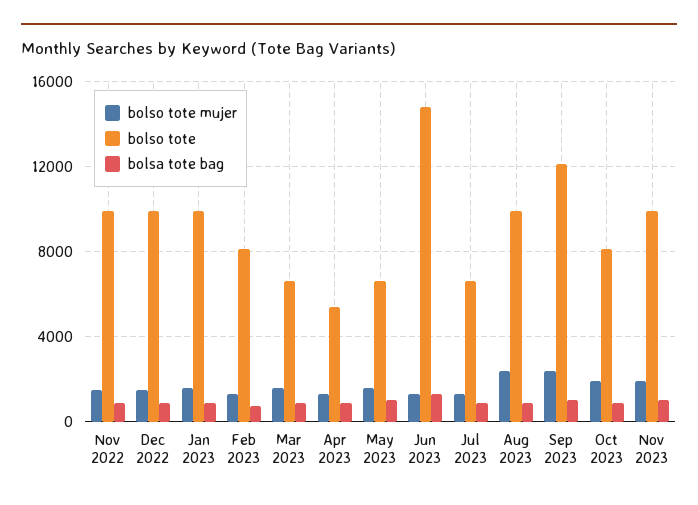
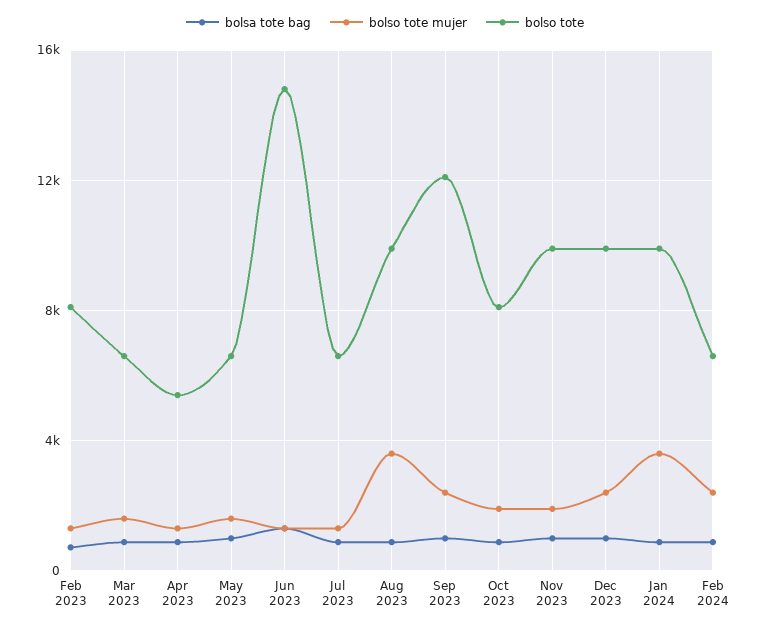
bolso tote mujer, Nov 2022: 1500 -> none
bolso tote, Nov 2022: 10000 -> none
bolsa tote bag, Nov 2022: 1000 -> none
bolso tote mujer, Dec 2022: 1500 -> none
bolso tote, Dec 2022: 10000 -> none
bolsa tote bag, Dec 2022: 1000 -> none
bolso tote mujer, Jan 2023: 1500 -> none
bolso tote, Jan 2023: 10000 -> none
bolsa tote bag, Jan 2023: 1000 -> none
bolso tote mujer, Aug 2023: 2500 -> 3500
bolsa tote bag, Dec 2023: none -> 1000
bolso tote mujer, Dec 2023: none -> 2500
bolso tote, Dec 2023: none -> 10000
bolsa tote bag, Jan 2024: none -> 1000
bolso tote mujer, Jan 2024: none -> 3500
bolso tote, Jan 2024: none -> 10000
bolsa tote bag, Feb 2024: none -> 1000
bolso tote mujer, Feb 2024: none -> 2500
bolso tote, Feb 2024: none -> 6500

